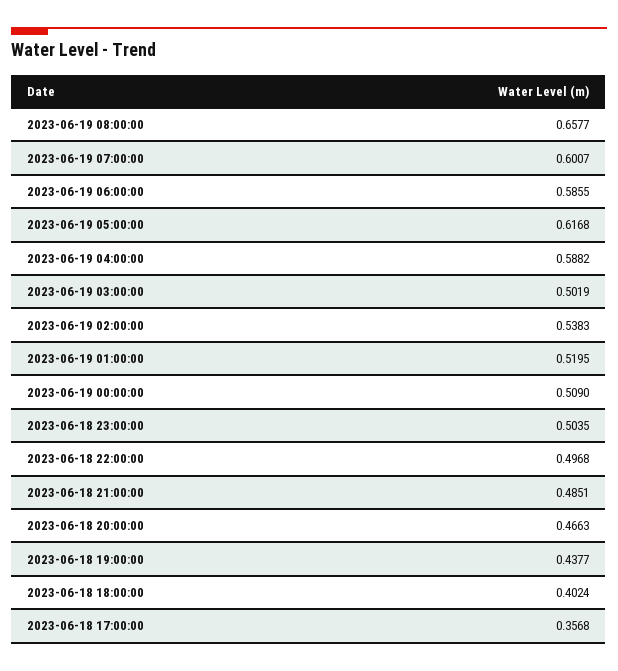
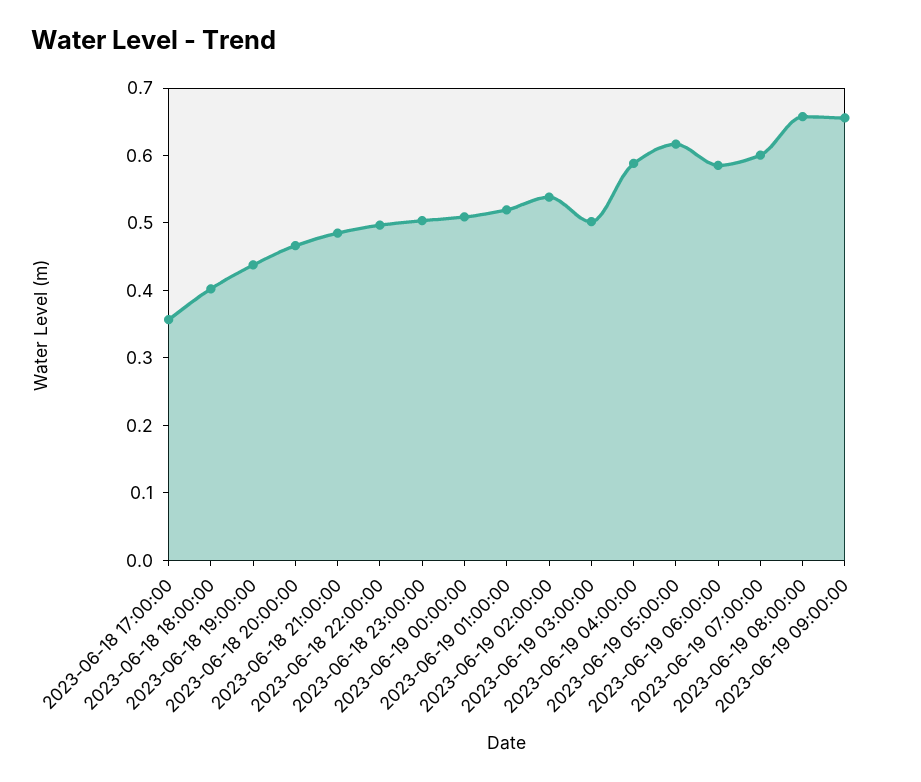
2023-06-19 09:00:00: none -> 0.66

